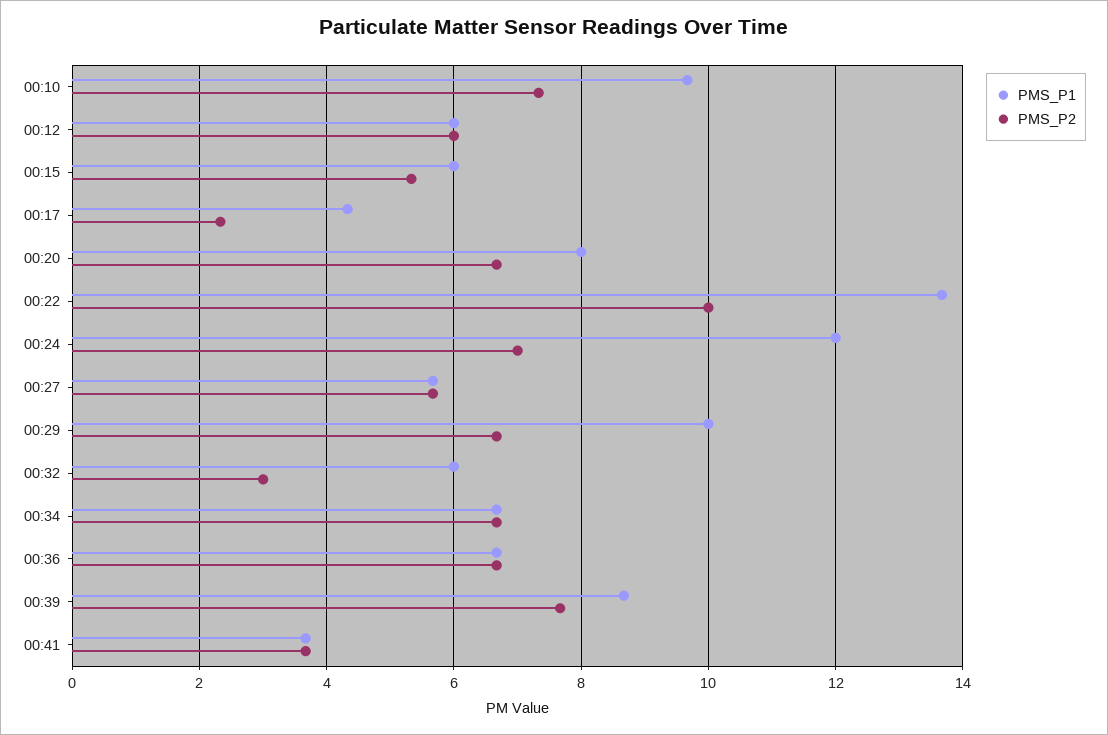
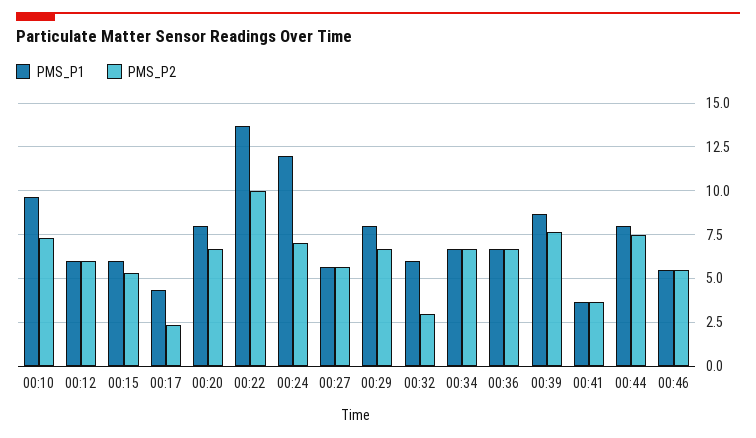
PMS_P1, 00:29: 10 -> 8
PMS_P1, 00:44: none -> 8
PMS_P2, 00:44: none -> 7.5
PMS_P1, 00:46: none -> 5.5
PMS_P2, 00:46: none -> 5.5

